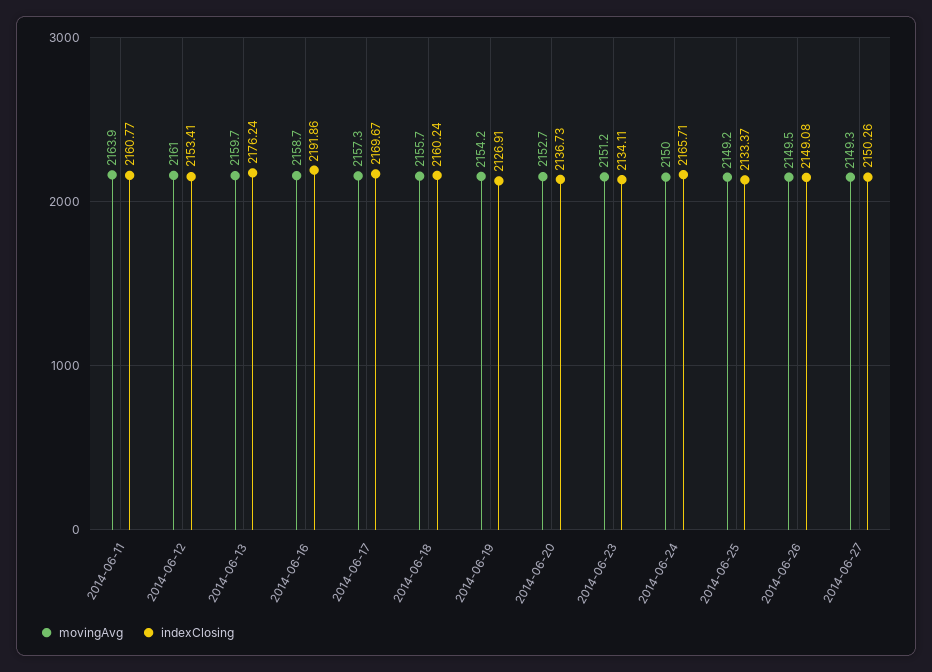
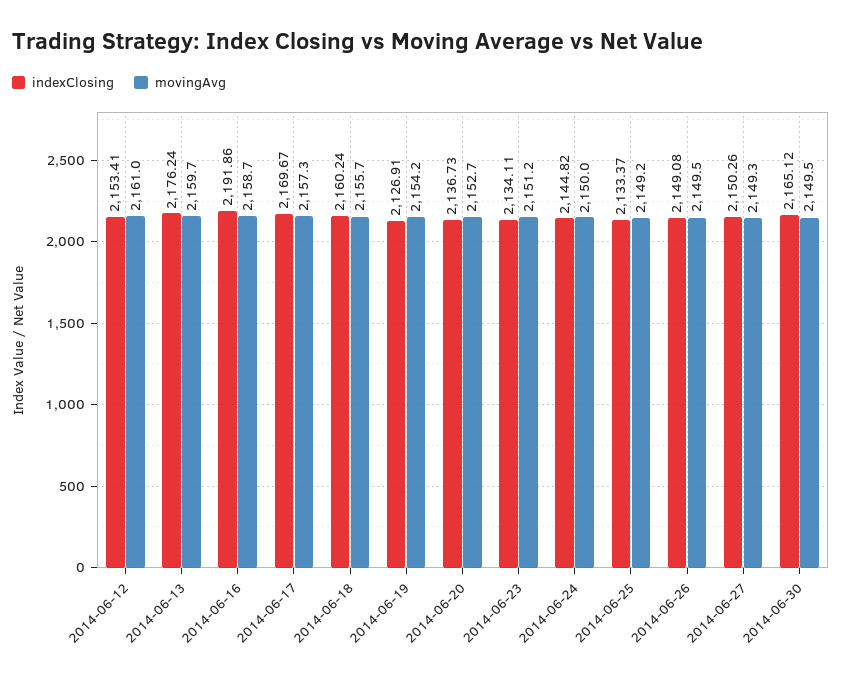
movingAvg, 2014-06-11: 2163.9 -> none
indexClosing, 2014-06-11: 2160.77 -> none
indexClosing, 2014-06-24: 2165.71 -> 2144.82
indexClosing, 2014-06-30: none -> 2165.12
movingAvg, 2014-06-30: none -> 2149.5

